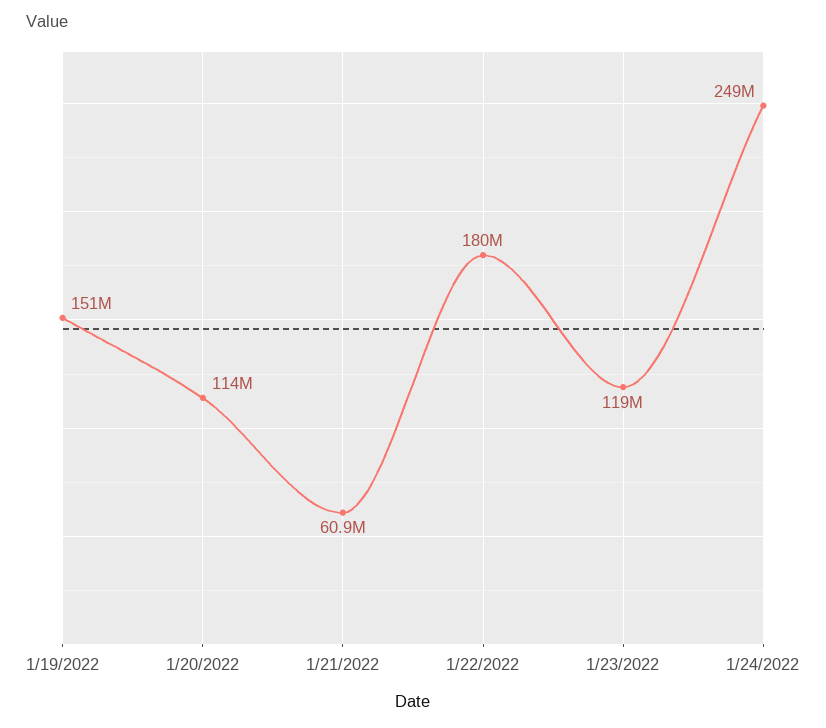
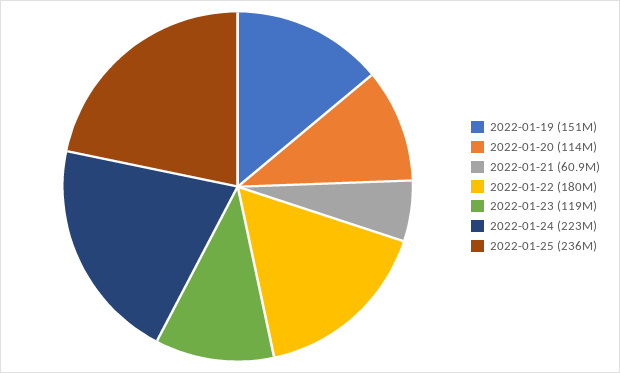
1/24/2022: 249000000 -> 223000000
2022-01-25: none -> 236000000

